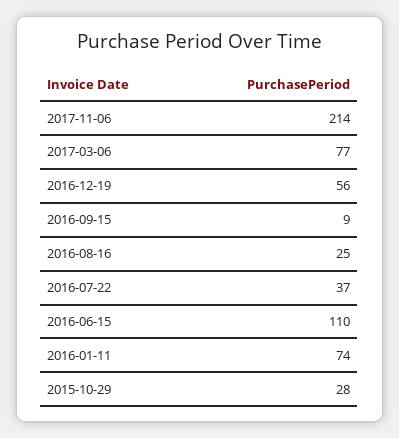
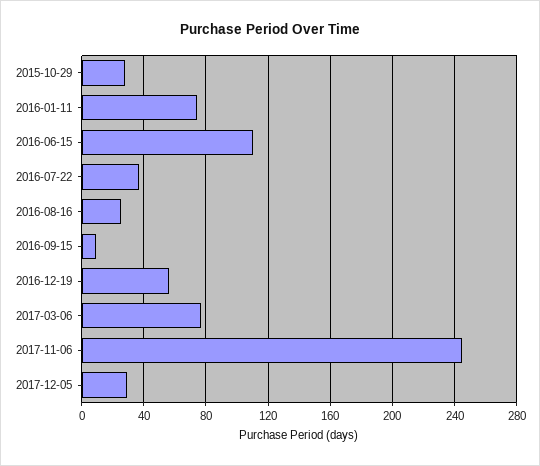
2017-11-06: 214 -> 245
2017-12-05: none -> 30

